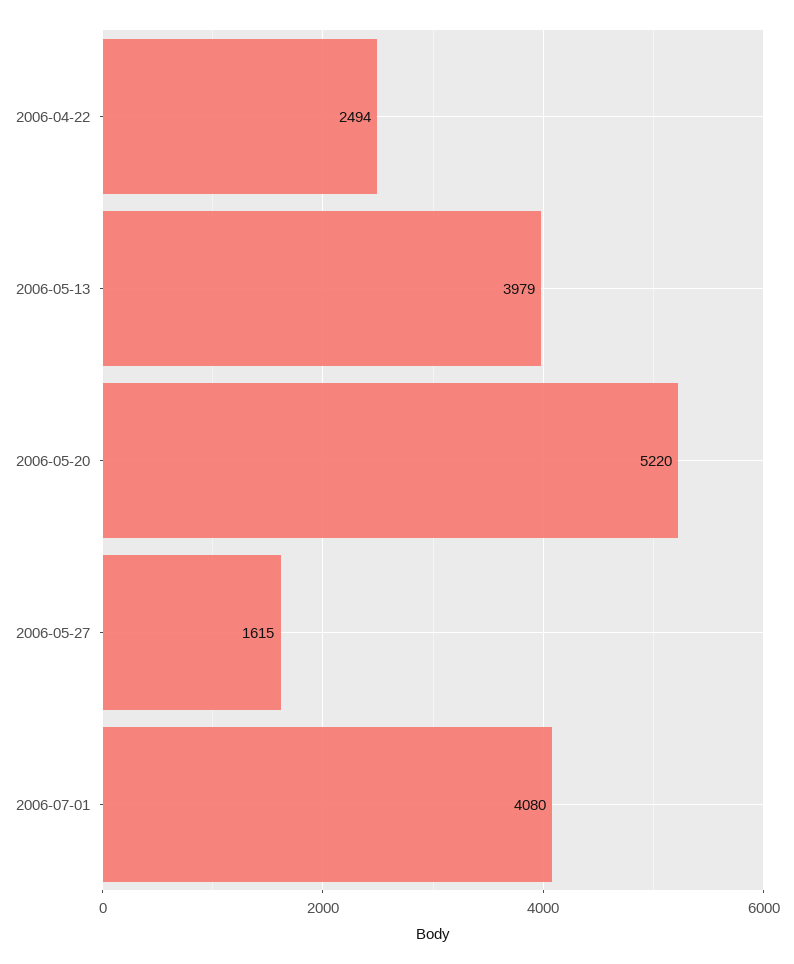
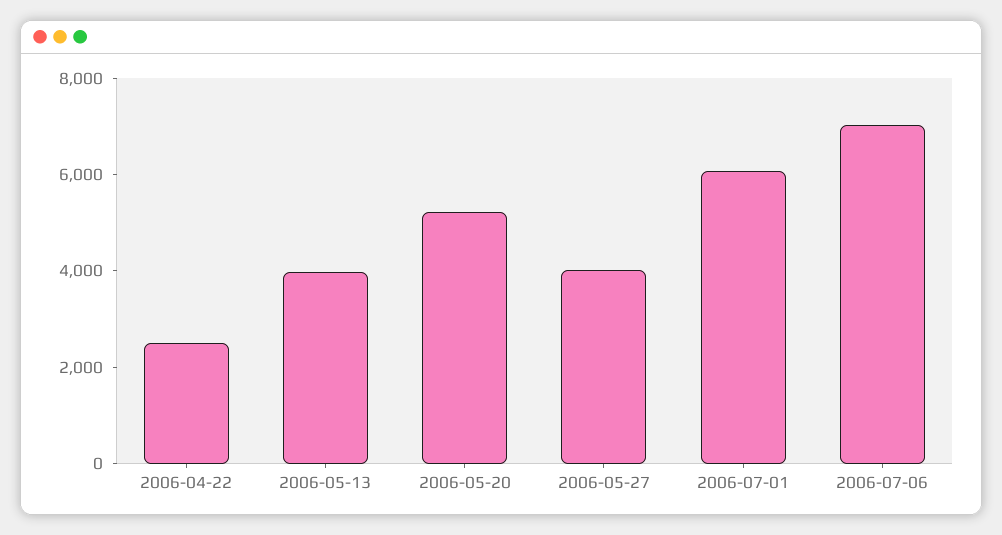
2006-05-27: 1615 -> 4000
2006-07-01: 4080 -> 6000
2006-07-06: none -> 7000

